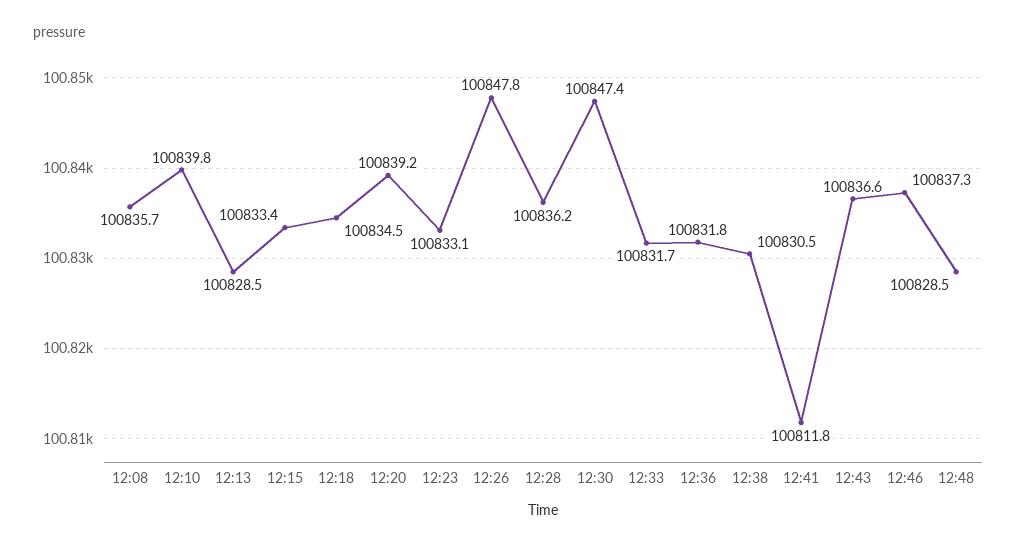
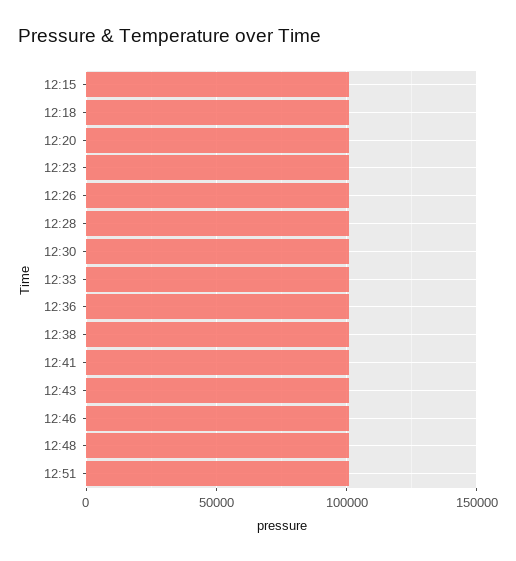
12:08: 100835.7 -> none
12:10: 100839.8 -> none
12:13: 100828.5 -> none
12:51: none -> 100000

